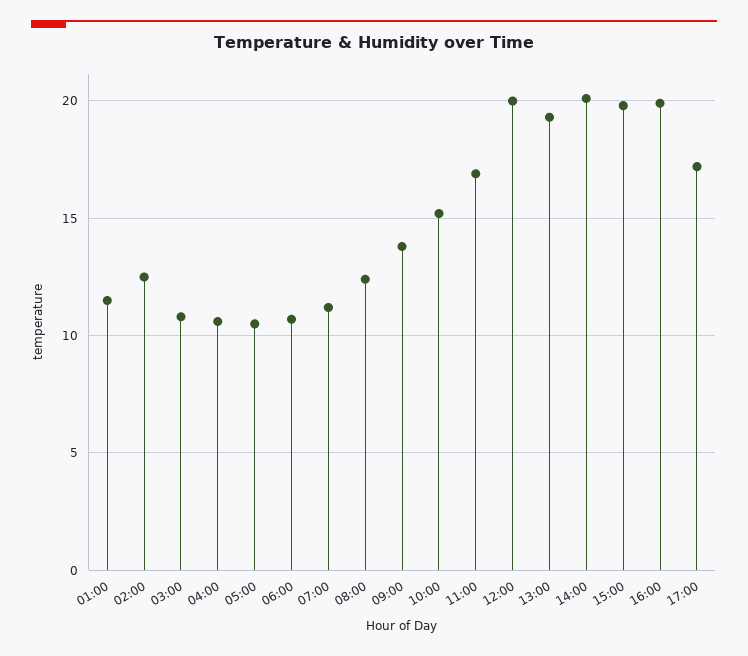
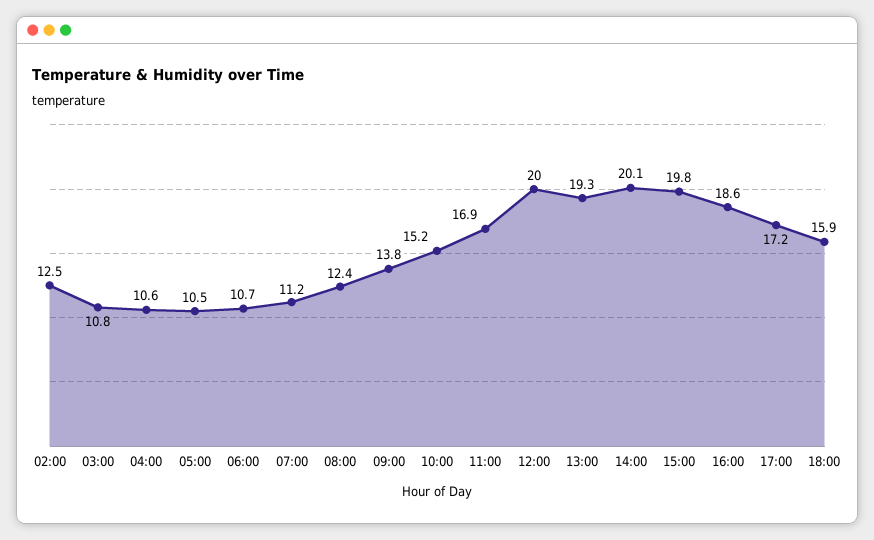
01:00: 11.5 -> none
16:00: 20 -> 18.6
18:00: none -> 15.9

